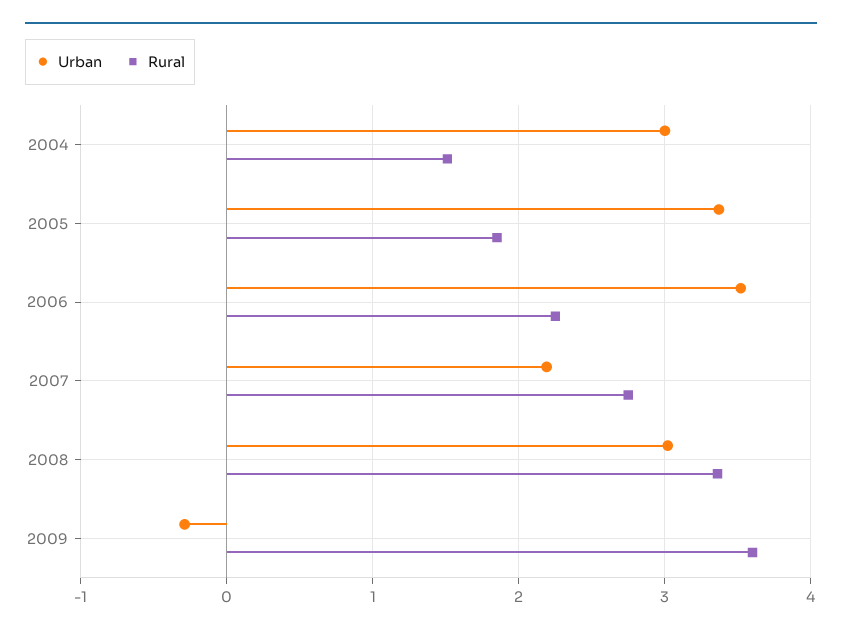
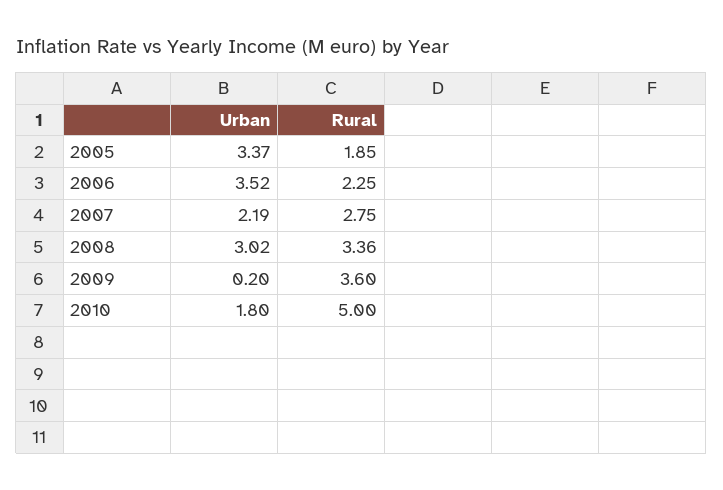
Urban, 2004: 3 -> none
Rural, 2004: 1.5 -> none
Urban, 2009: -0.3 -> 0.2
Urban, 2010: none -> 1.8
Rural, 2010: none -> 5

